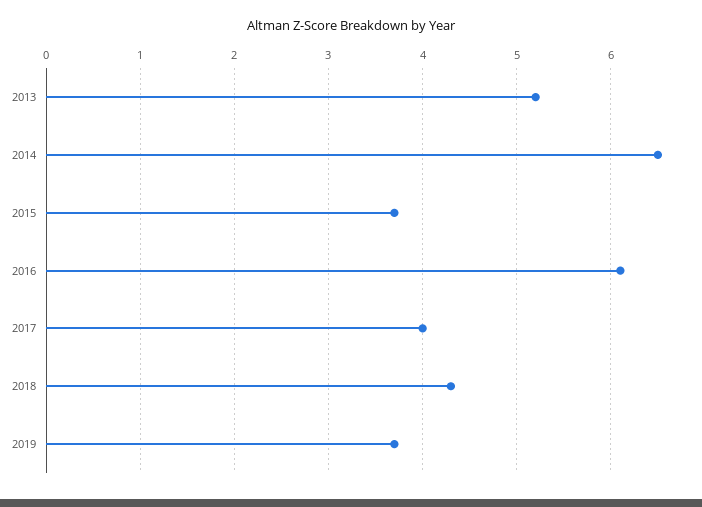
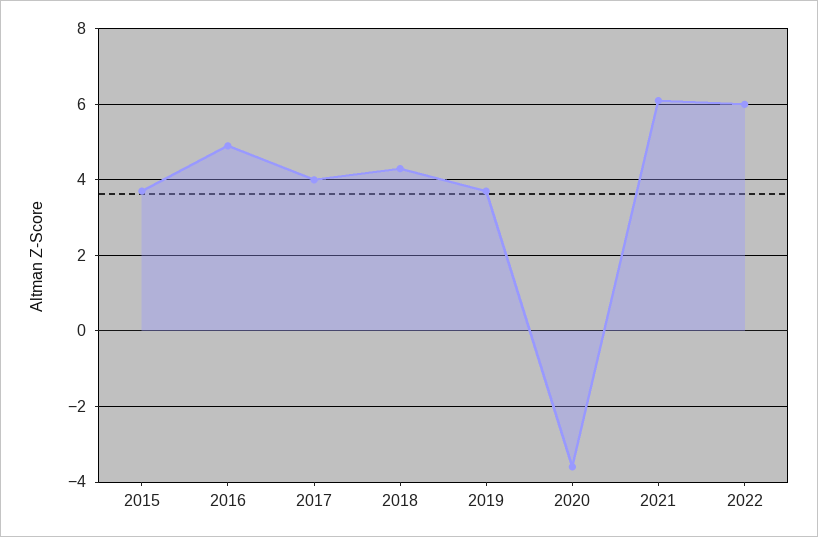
2013: 5.2 -> none
2014: 6.5 -> none
2016: 6.1 -> 5
2020: none -> -3.5
2021: none -> 6
2022: none -> 6

